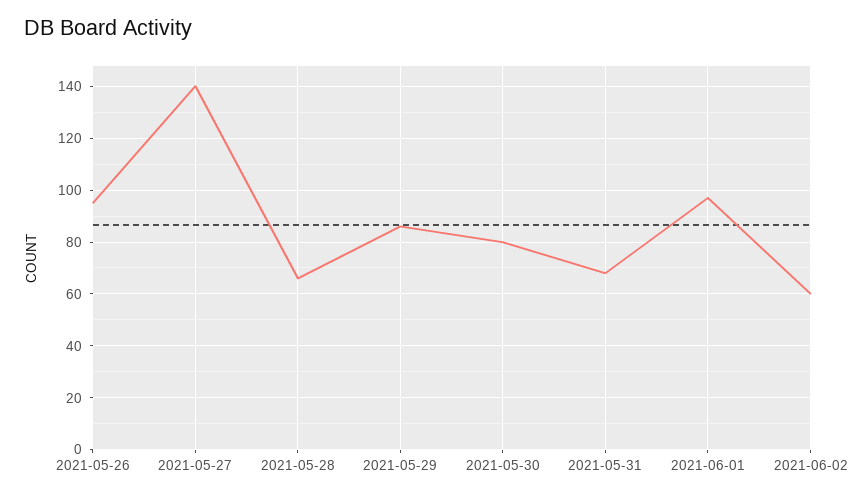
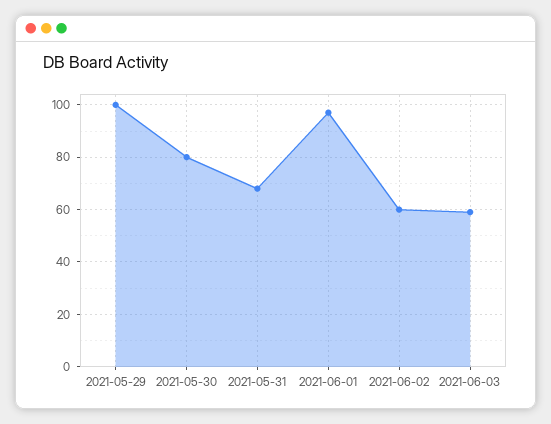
2021-05-26: 95 -> none
2021-05-27: 140 -> none
2021-05-28: 65 -> none
2021-05-29: 85 -> 100
2021-06-03: none -> 60

